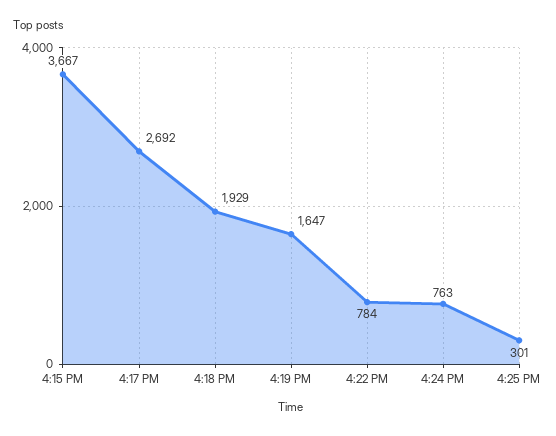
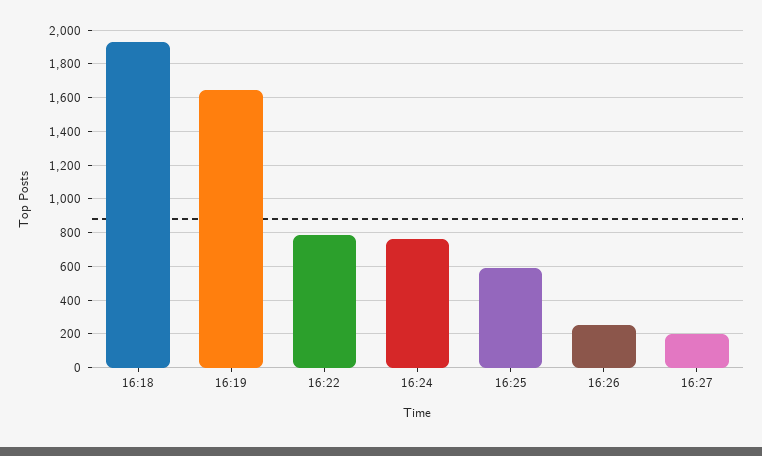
4:15 PM: 3667 -> none
4:17 PM: 2692 -> none
4:25 PM: 301 -> 600
16:26: none -> 250
16:27: none -> 200

